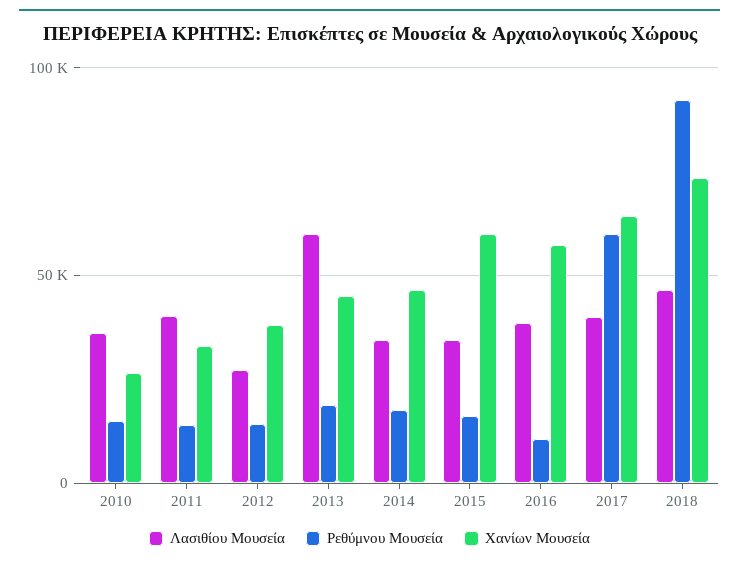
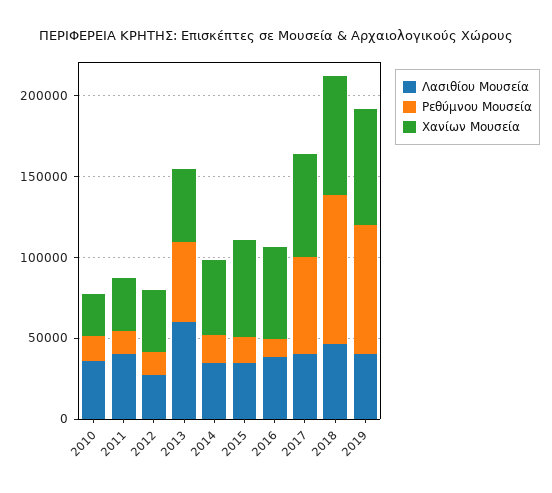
Ρεθύμνου Μουσεία, 2013: 20000 -> 50000
Λασιθίου Μουσεία, 2019: none -> 40000
Ρεθύμνου Μουσεία, 2019: none -> 80000
Χανίων Μουσεία, 2019: none -> 70000

